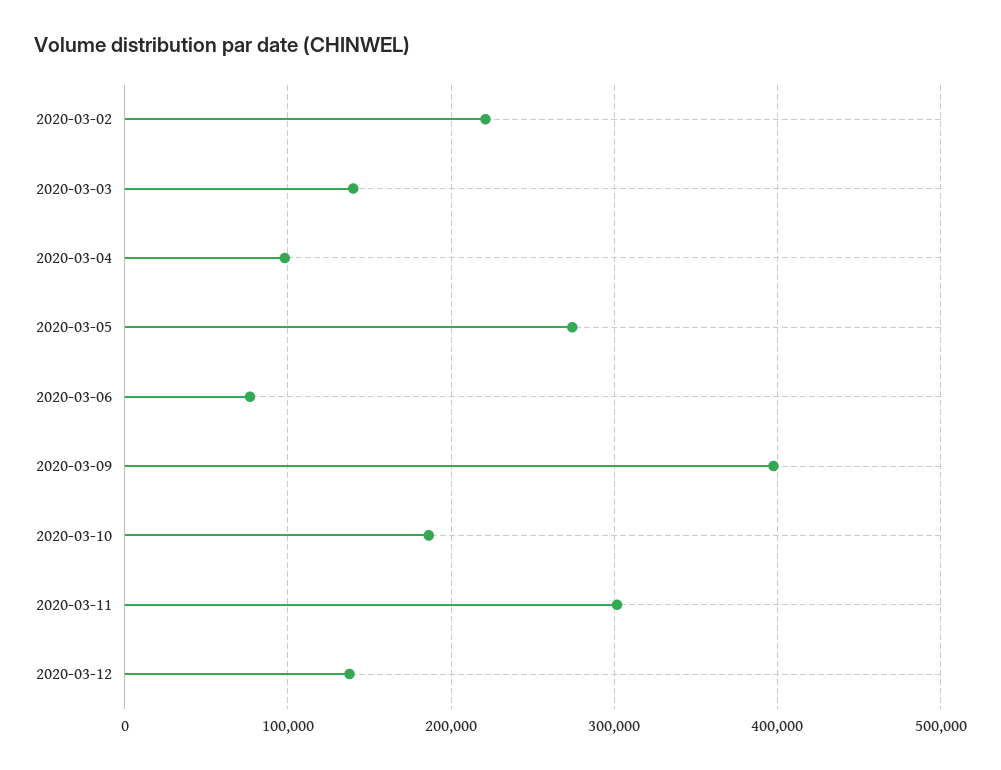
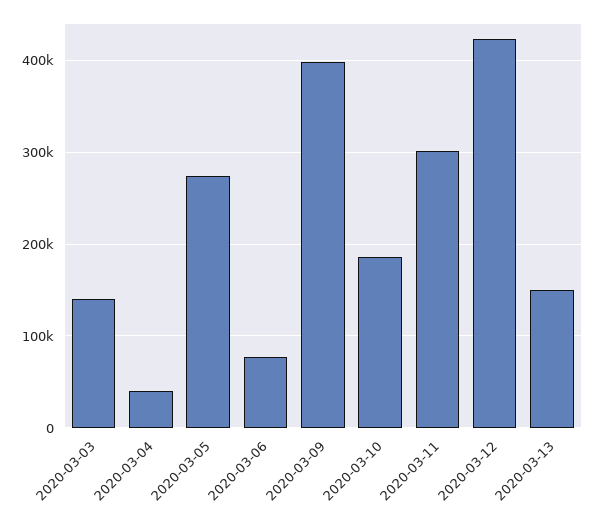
2020-03-02: 220000 -> none
2020-03-04: 100000 -> 40000
2020-03-12: 140000 -> 420000
2020-03-13: none -> 150000

